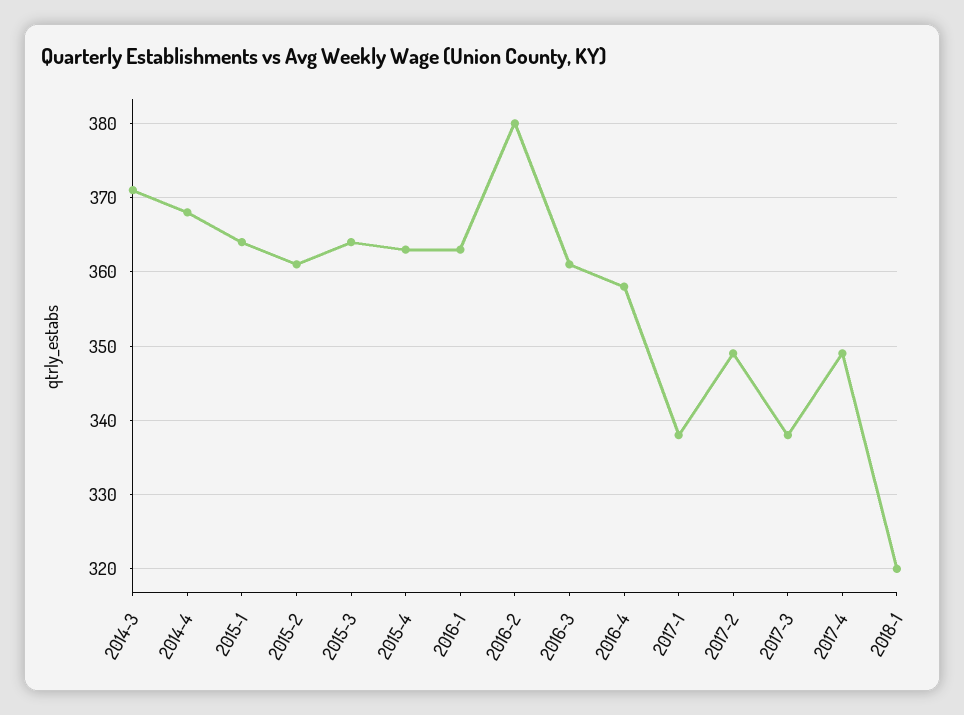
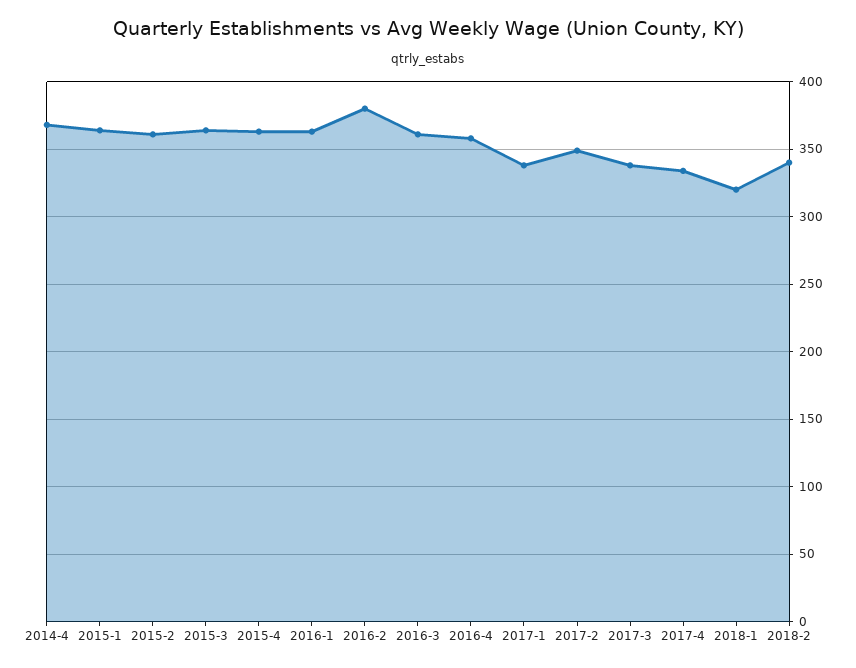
2014-3: 371 -> none
2017-4: 349 -> 335
2018-2: none -> 340

